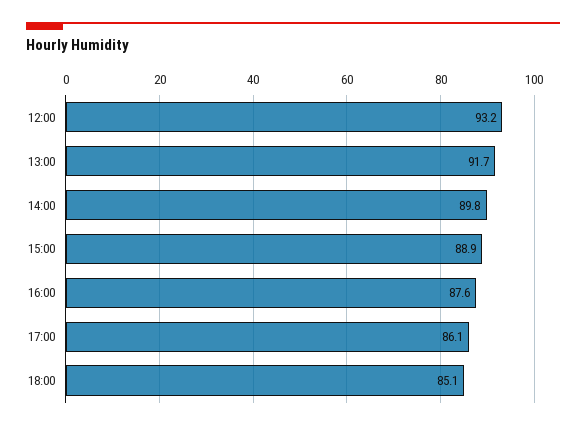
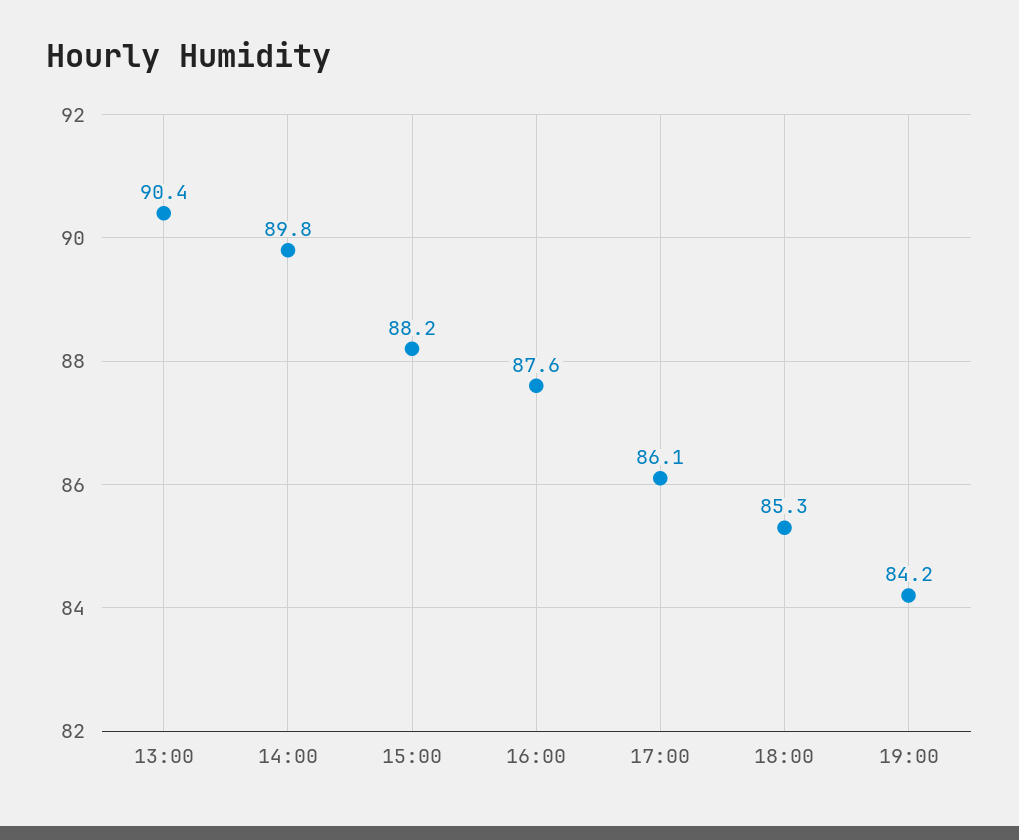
12:00: 93.2 -> none
13:00: 91.7 -> 90.4
15:00: 88.9 -> 88.2
18:00: 85.1 -> 85.3
19:00: none -> 84.2

